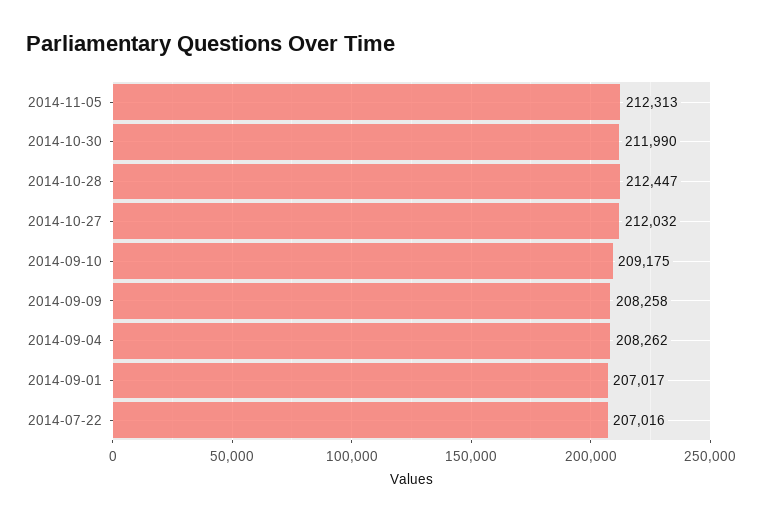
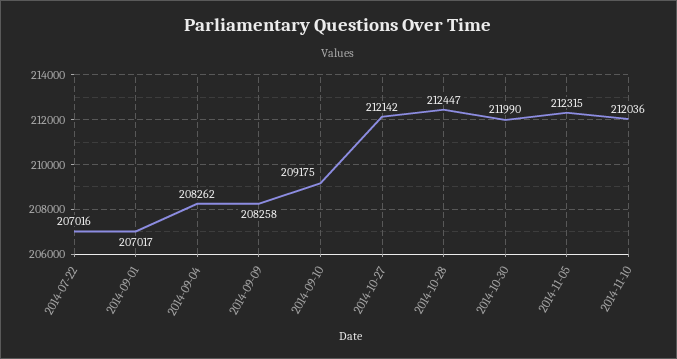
2014-11-05: 212313 -> 212315
2014-10-27: 212032 -> 212142
2014-11-10: none -> 212036

